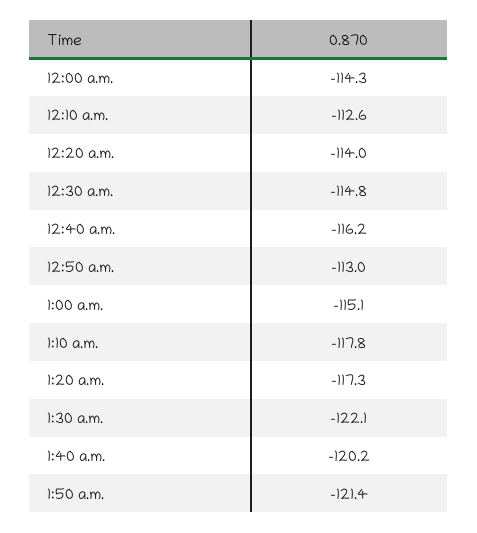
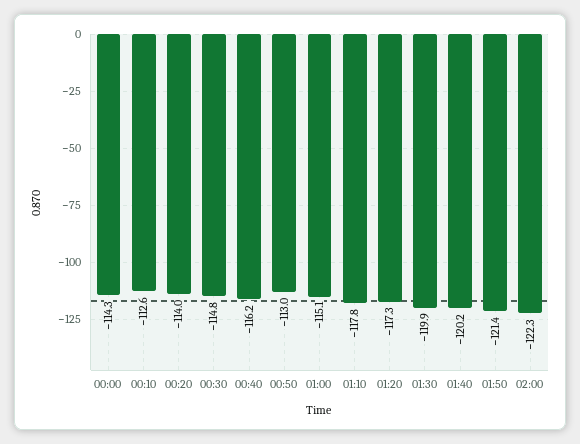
1:30 a.m.: -122.1 -> -119.9
02:00: none -> -122.3

